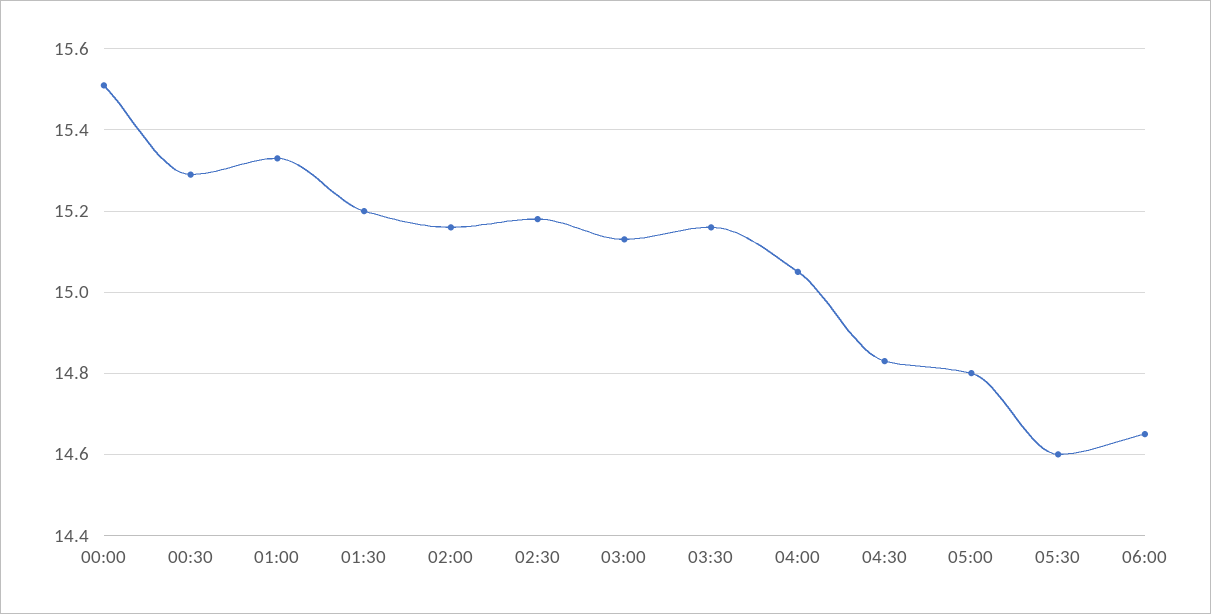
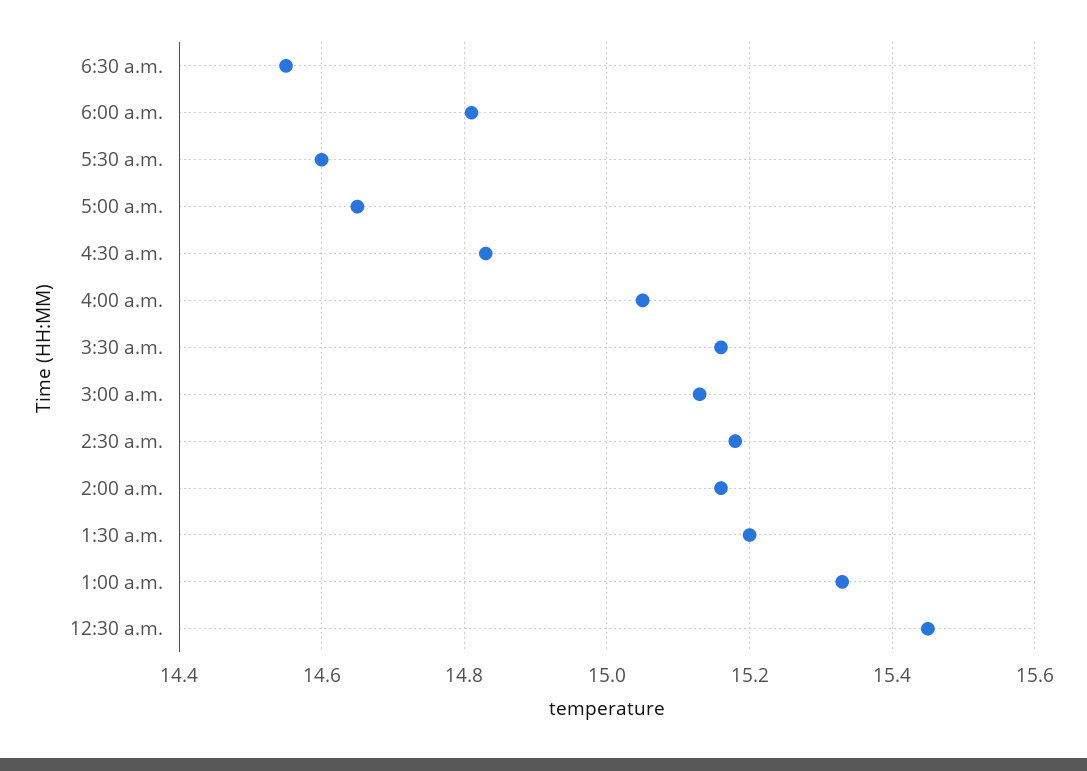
00:00: 15.5 -> none
00:30: 15.3 -> 15.45
05:00: 14.8 -> 14.65
06:00: 14.65 -> 14.8
6:30 a.m.: none -> 14.55

